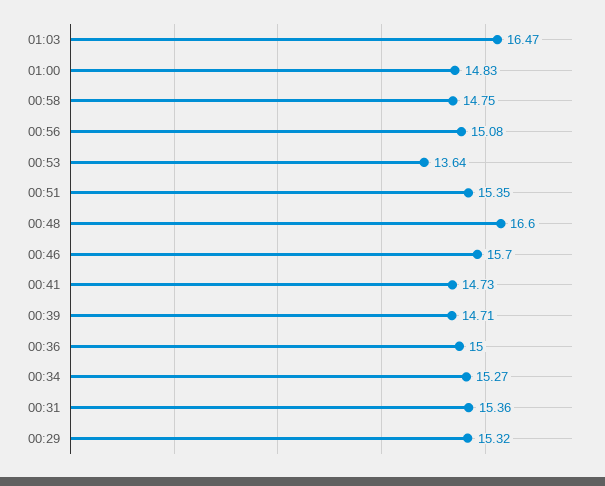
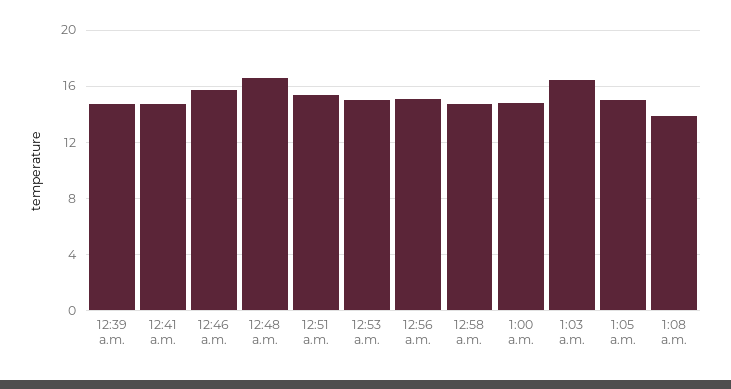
00:53: 13.64 -> 15
00:36: 15 -> none
00:34: 15.27 -> none
00:31: 15.36 -> none
00:29: 15.32 -> none
1:05 a.m.: none -> 15
1:08 a.m.: none -> 14

